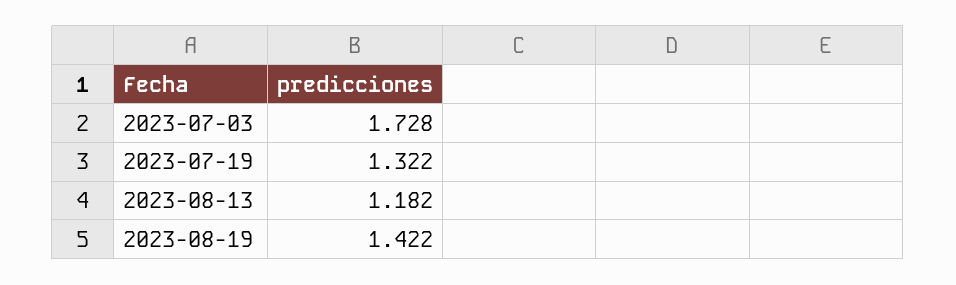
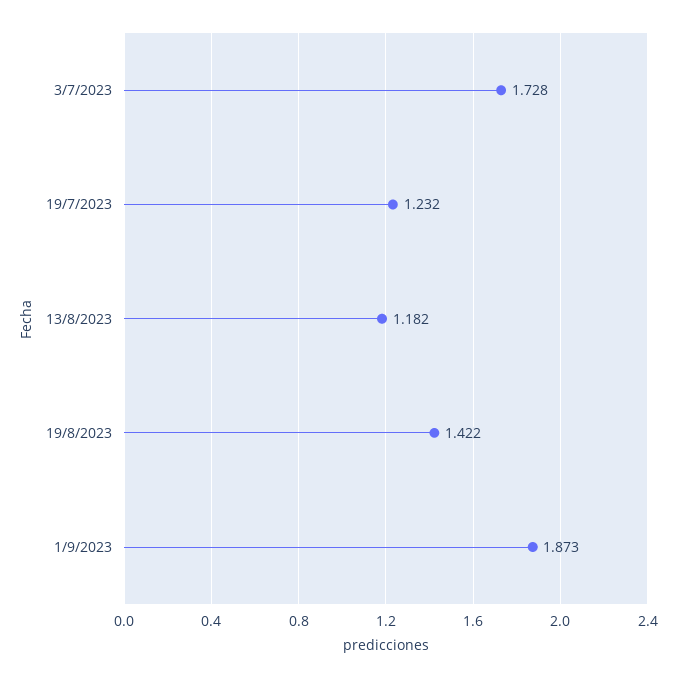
2023-07-19: 1.322 -> 1.232
1/9/2023: none -> 1.873

